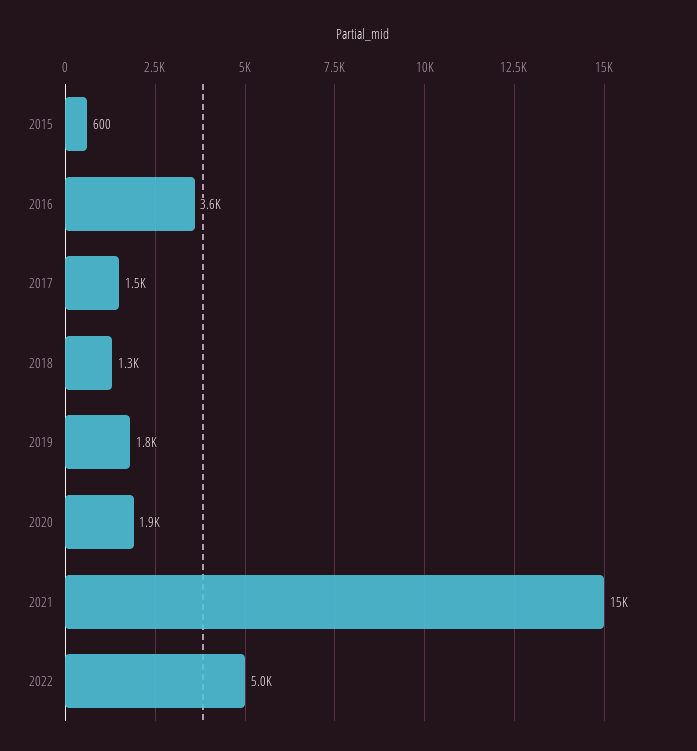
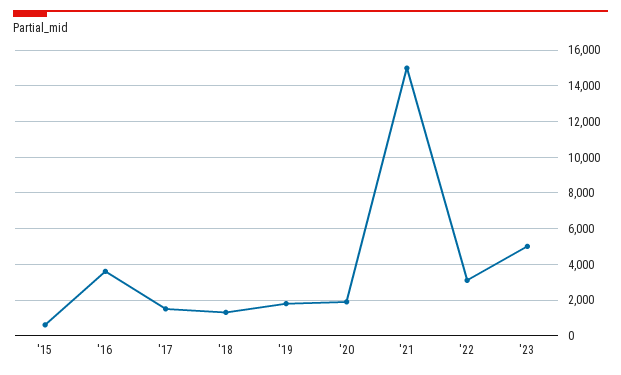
2022: 5000 -> 3000
'23: none -> 5000

